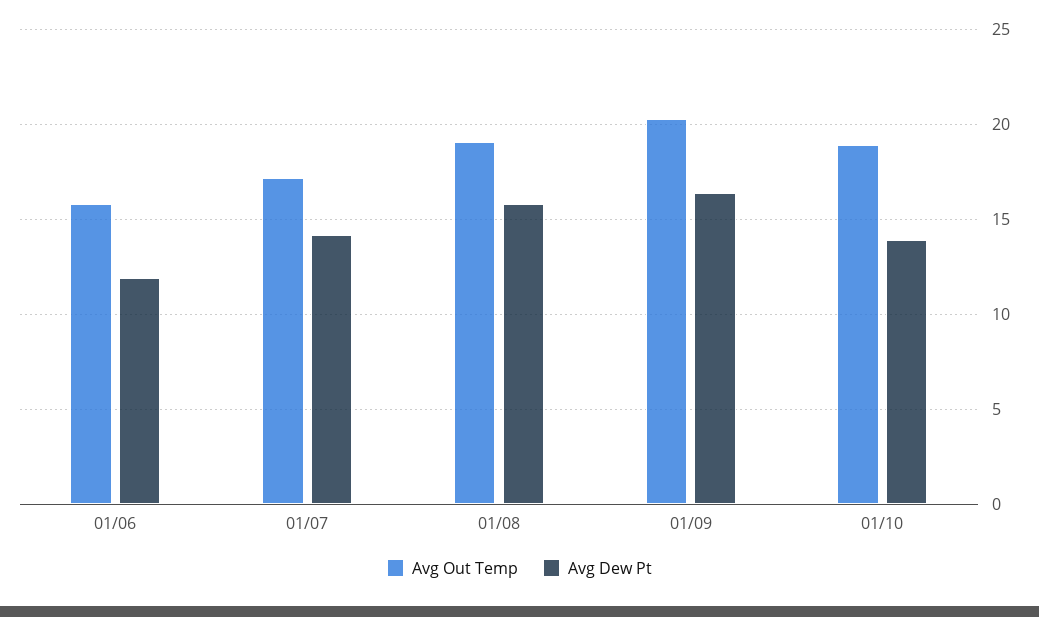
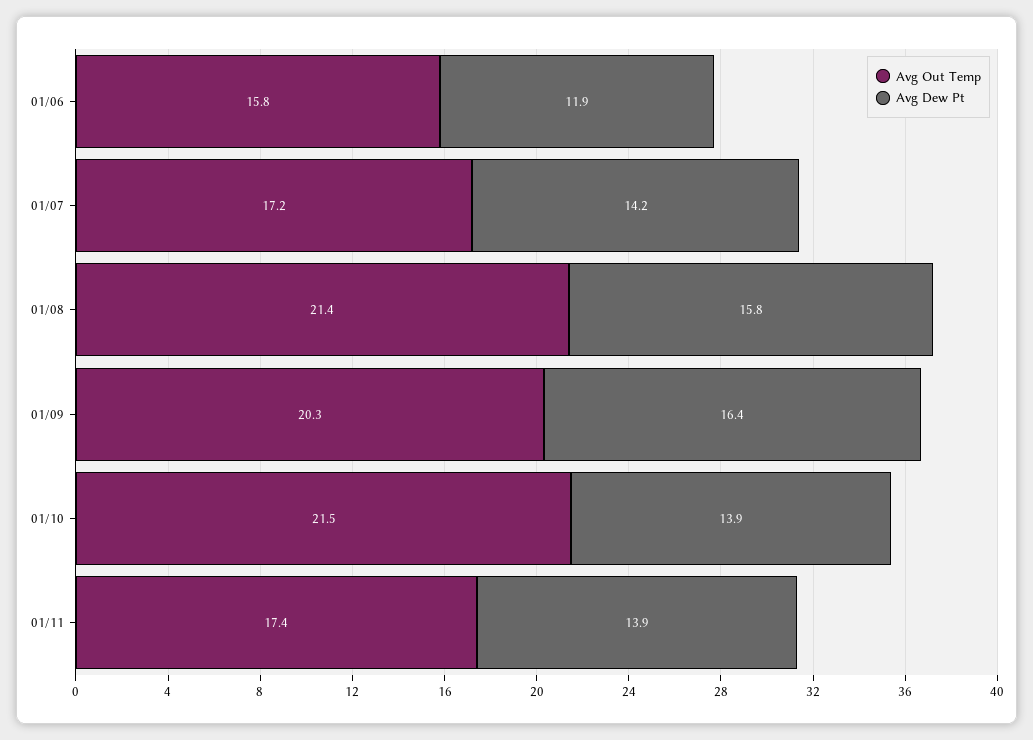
Avg Out Temp, 01/08: 19 -> 21.4
Avg Out Temp, 01/10: 19 -> 21.5
Avg Out Temp, 01/11: none -> 17.4
Avg Dew Pt, 01/11: none -> 13.9

